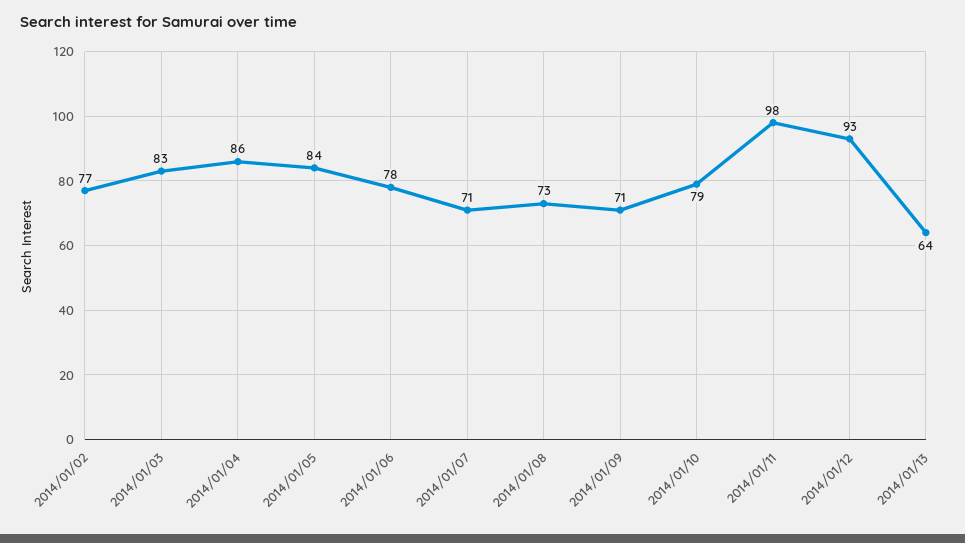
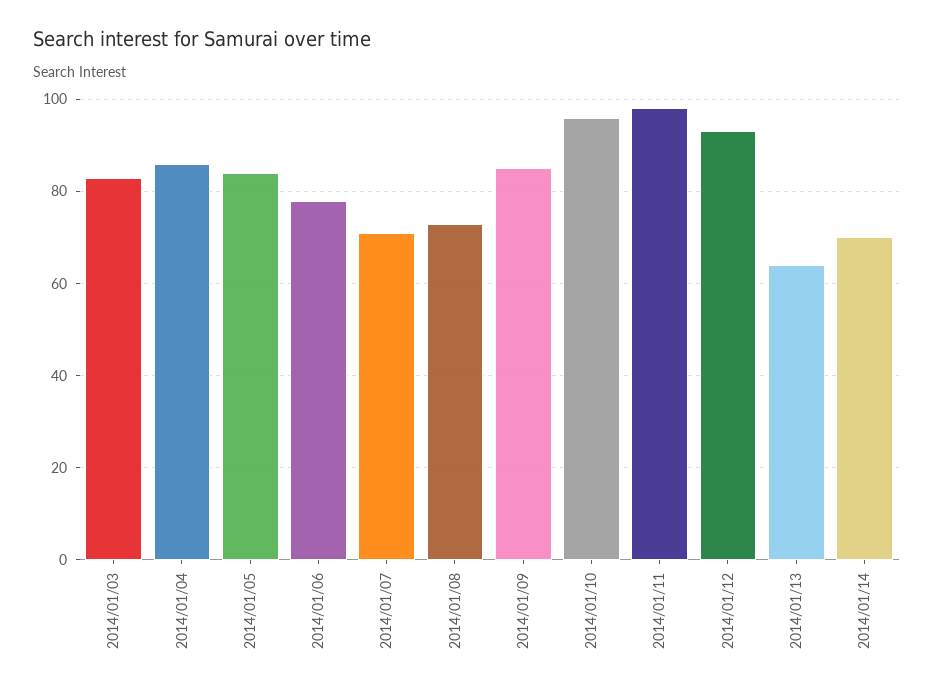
2014/01/02: 77 -> none
2014/01/09: 71 -> 85
2014/01/10: 79 -> 95
2014/01/14: none -> 70

